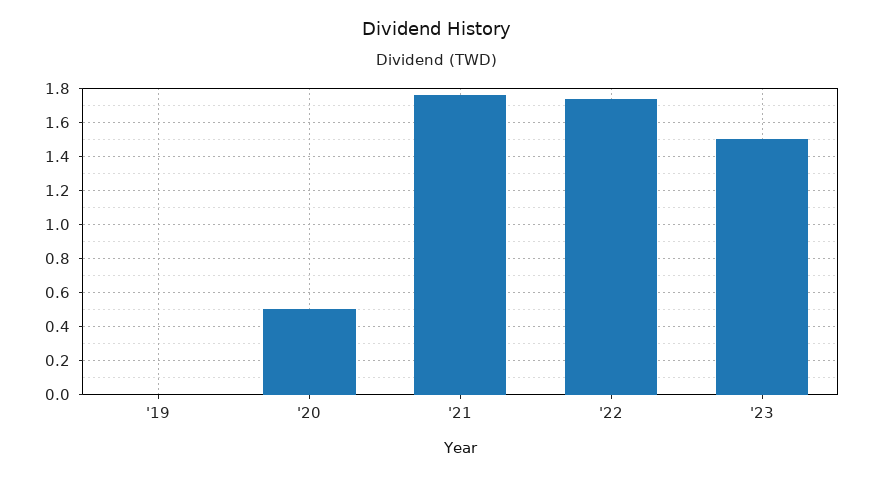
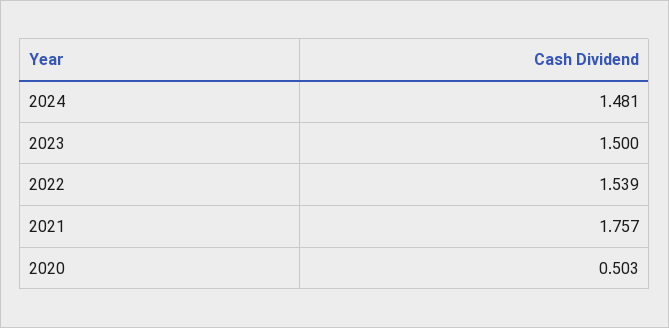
'19: 0 -> none
'22: 1.75 -> 1.539
2024: none -> 1.481

